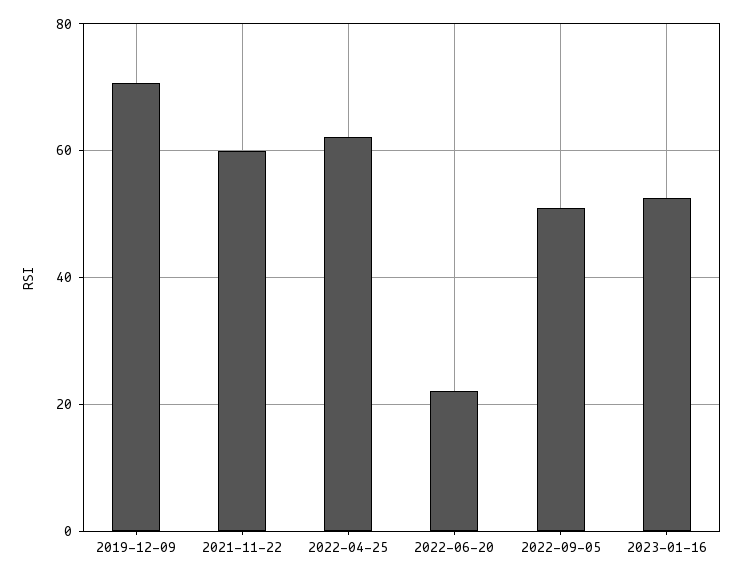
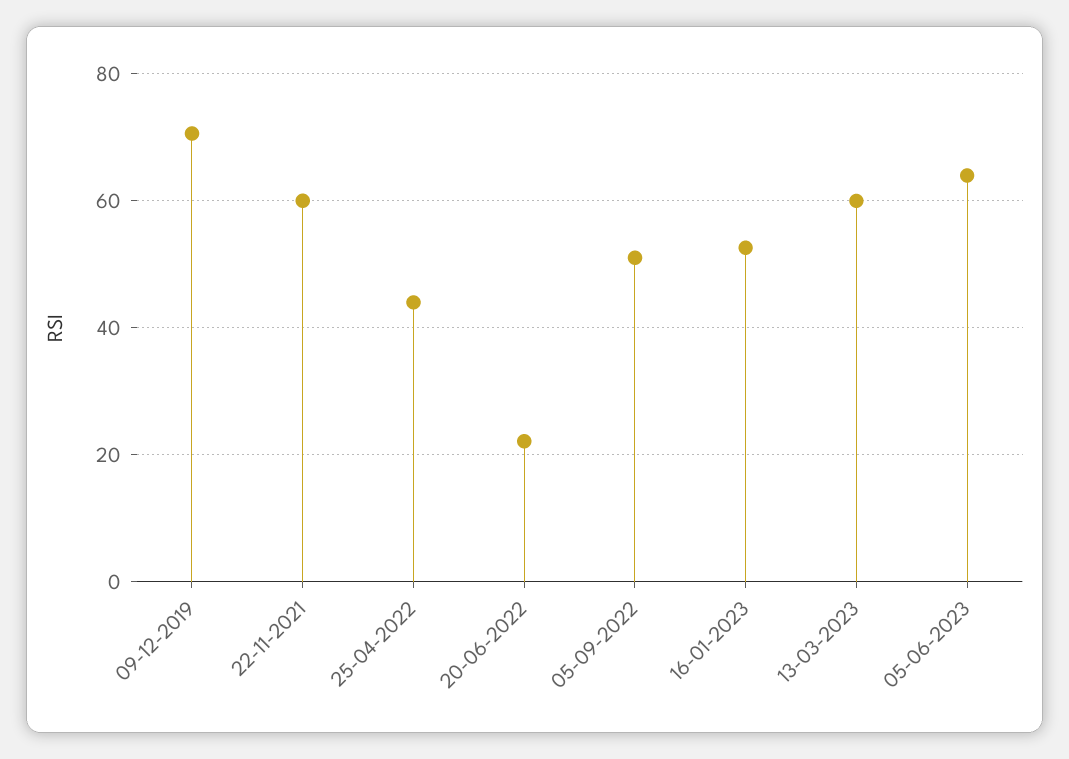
2022-04-25: 62 -> 44
13-03-2023: none -> 60
05-06-2023: none -> 64

